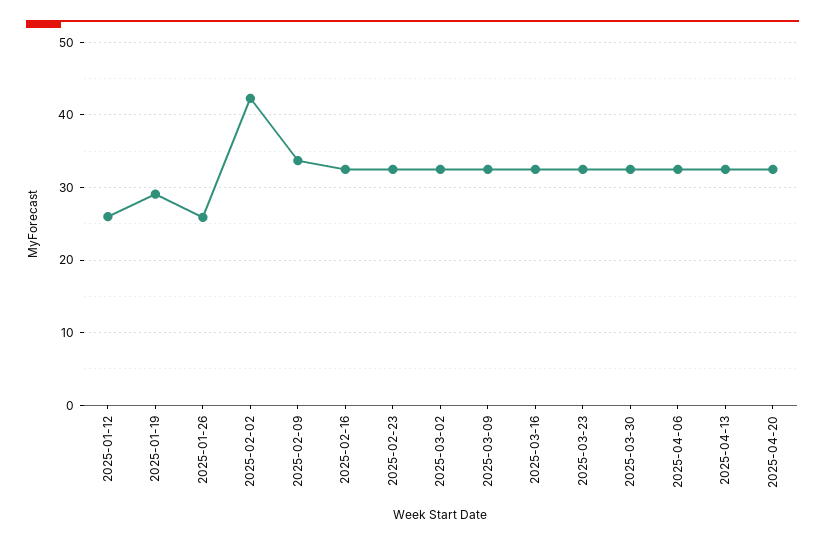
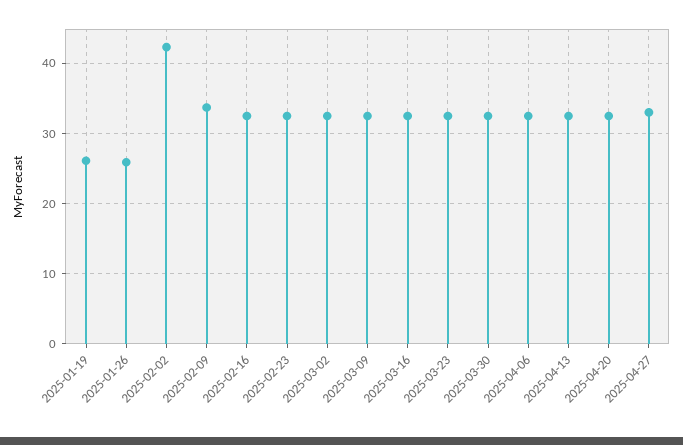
2025-01-12: 26 -> none
2025-01-19: 29 -> 26
2025-04-27: none -> 33

